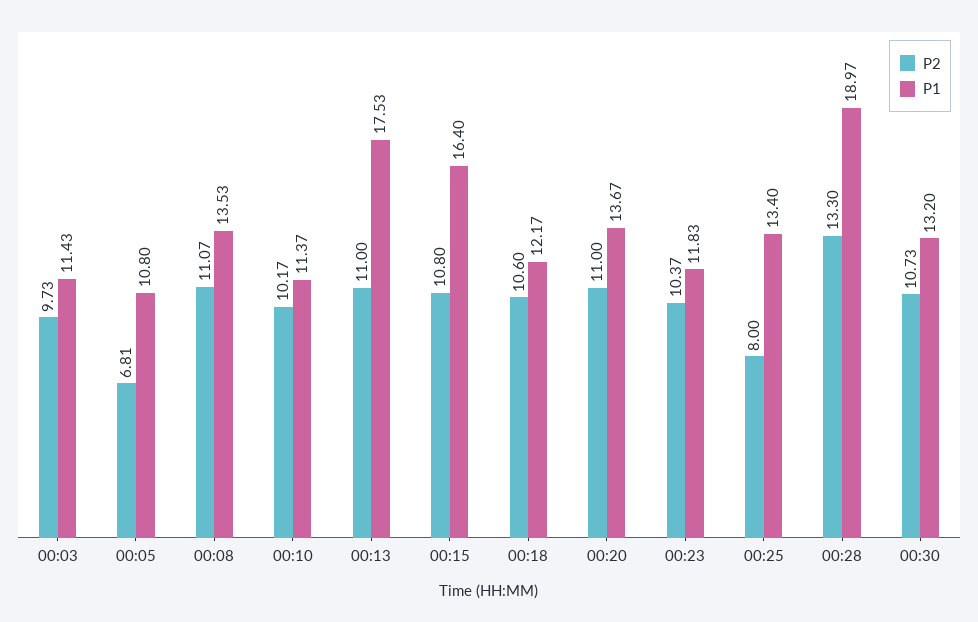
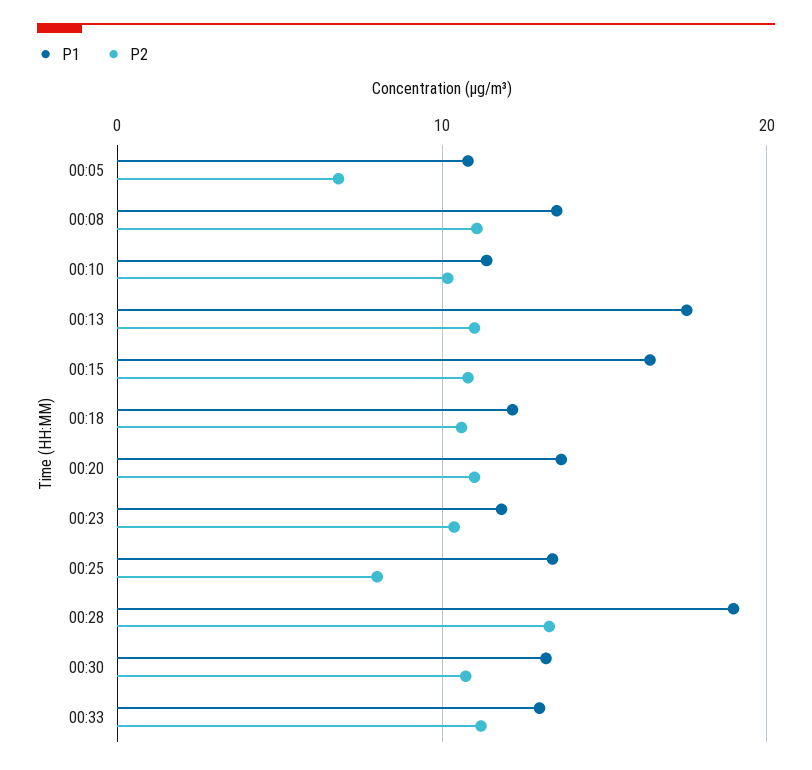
P2, 00:03: 9.73 -> none
P1, 00:03: 11.43 -> none
P1, 00:33: none -> 13
P2, 00:33: none -> 11

